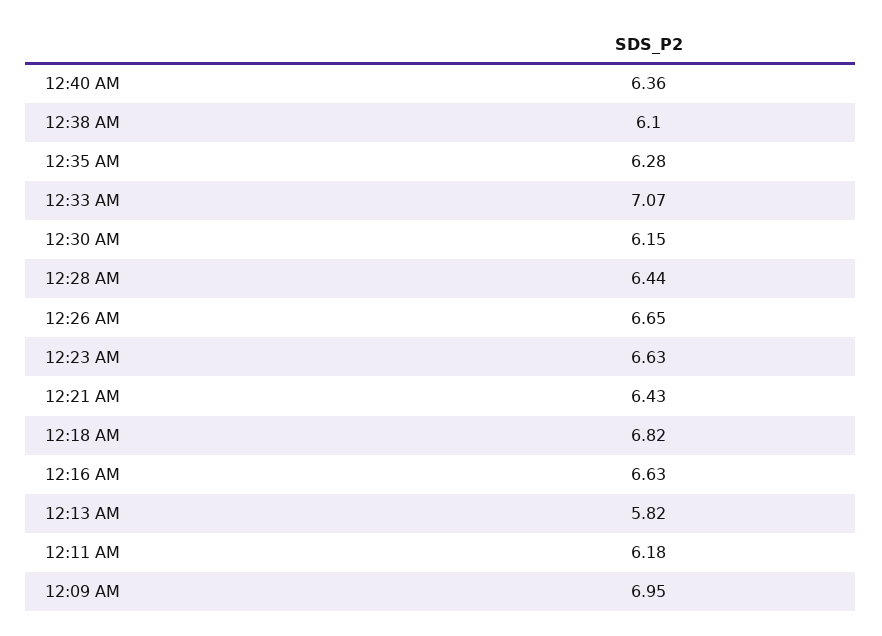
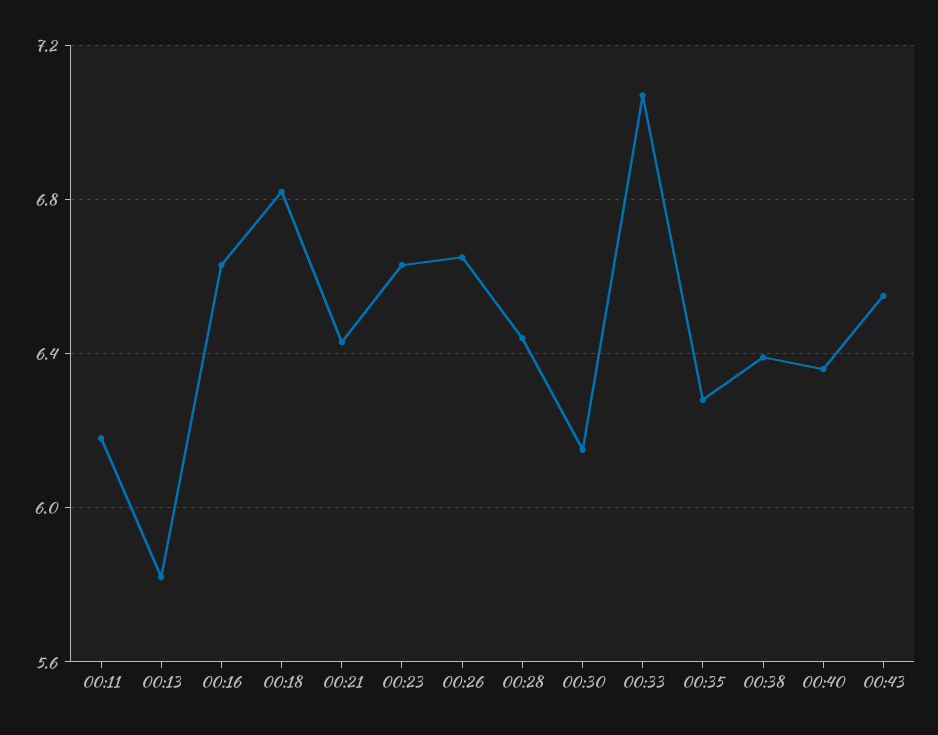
12:38 AM: 6.1 -> 6.4
12:09 AM: 6.95 -> none
00:43: none -> 6.55

